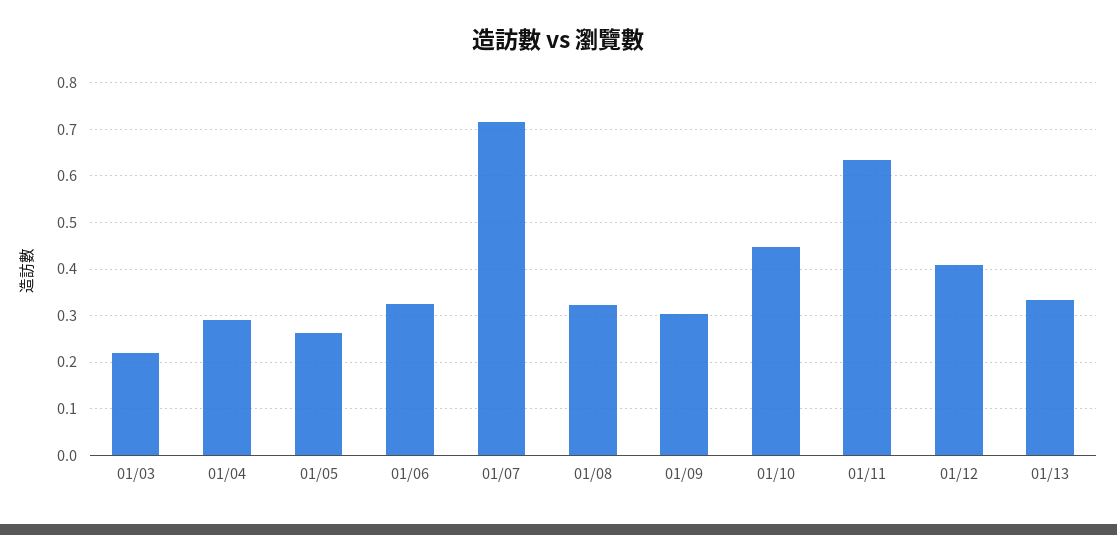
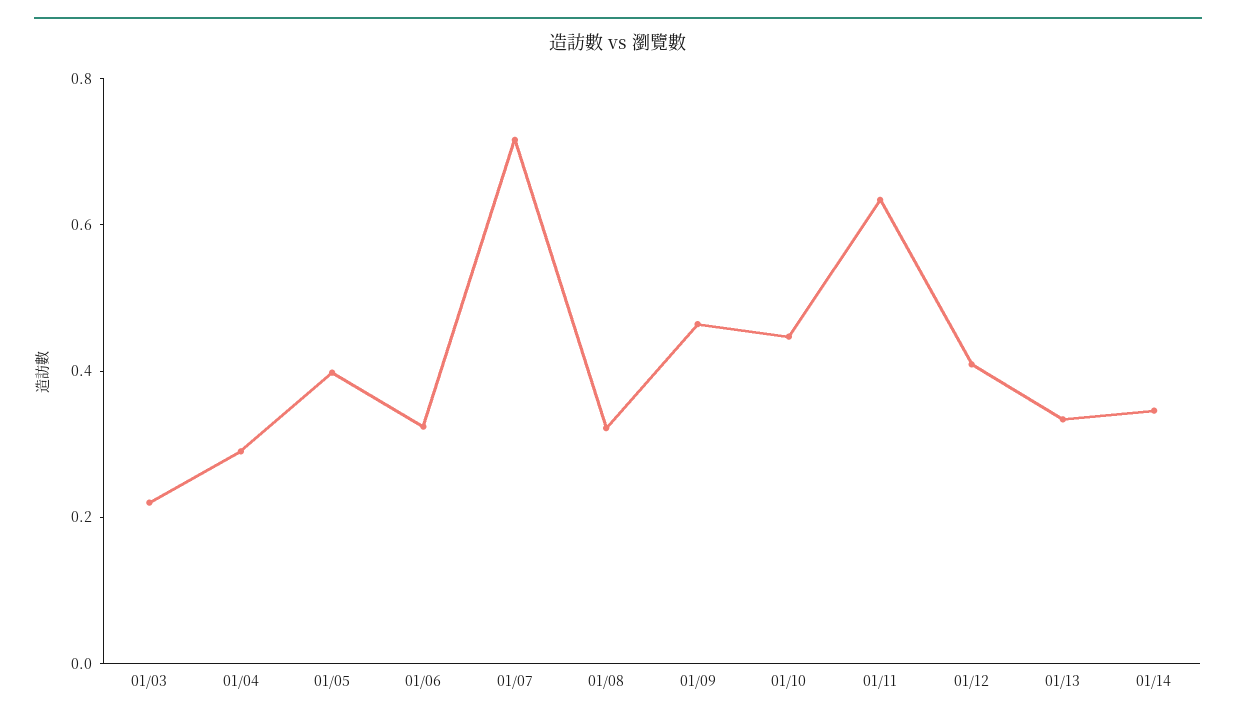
01/05: 0.26 -> 0.4
01/09: 0.3 -> 0.45
01/14: none -> 0.35

